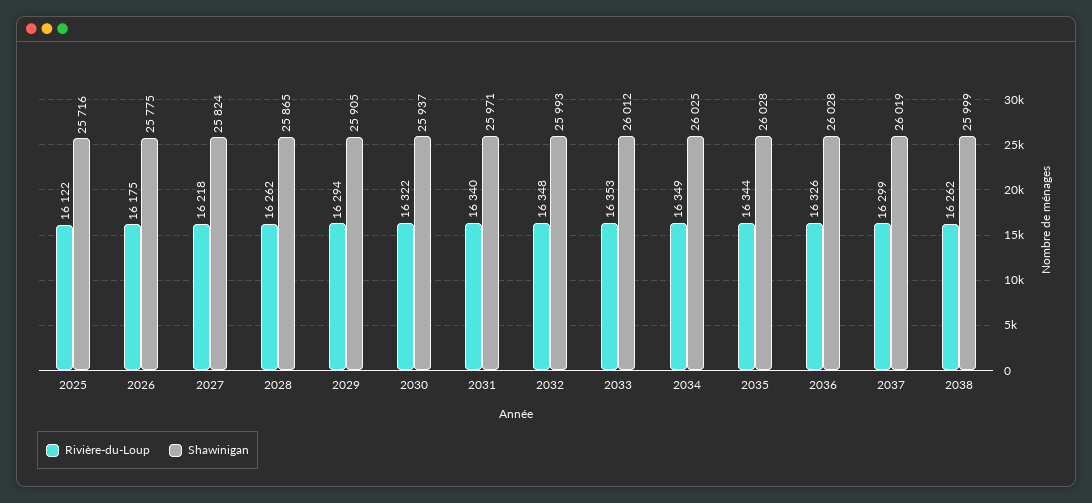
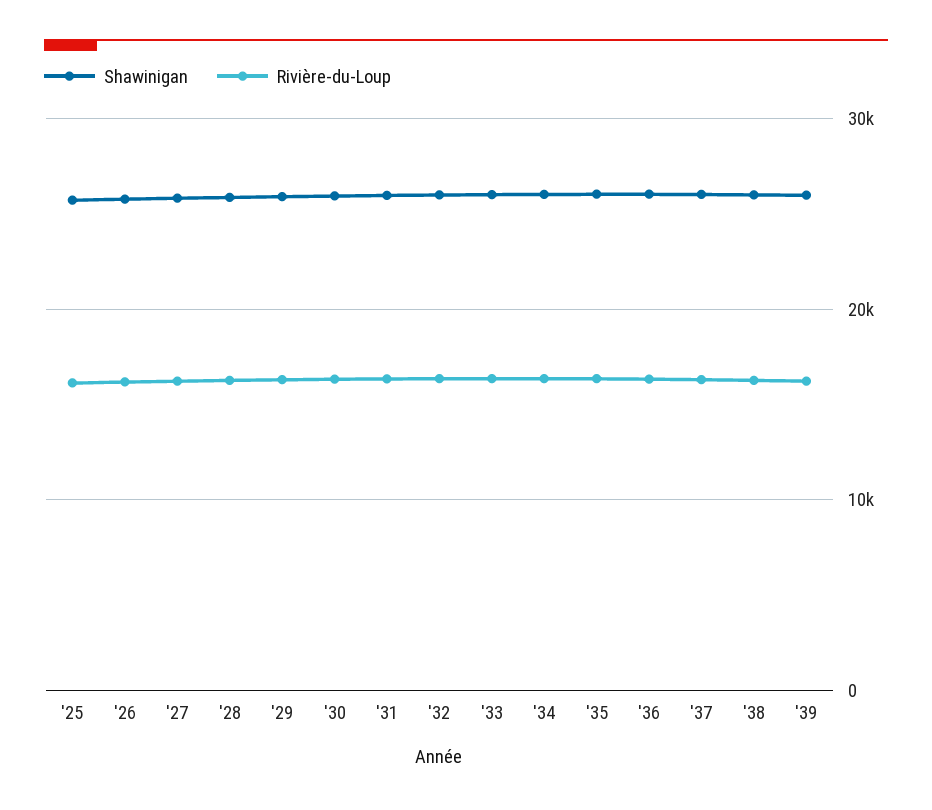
Shawinigan, '39: none -> 26000
Rivière-du-Loup, '39: none -> 16000

